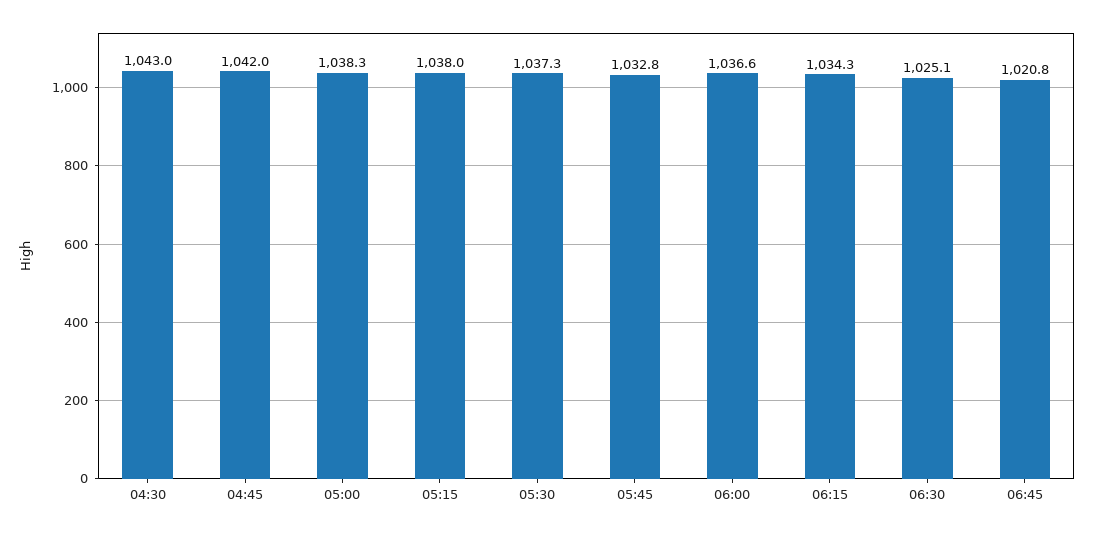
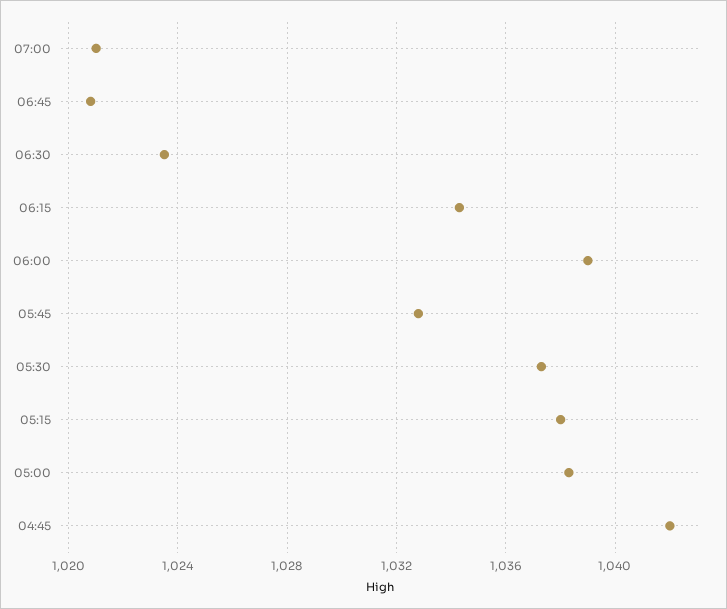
04:30: 1043 -> none
06:00: 1036.6 -> 1039
06:30: 1025.1 -> 1023.5
07:00: none -> 1021

